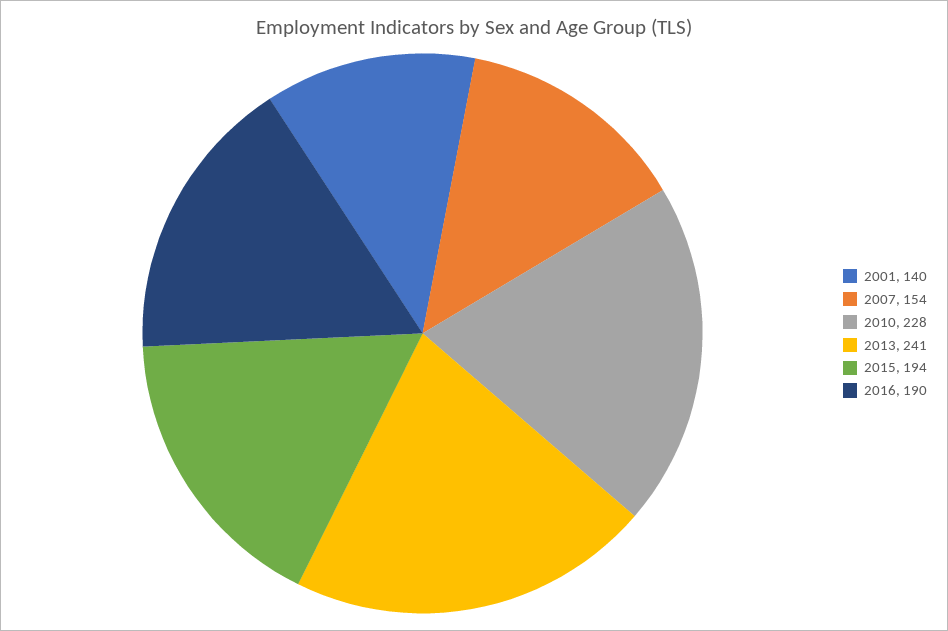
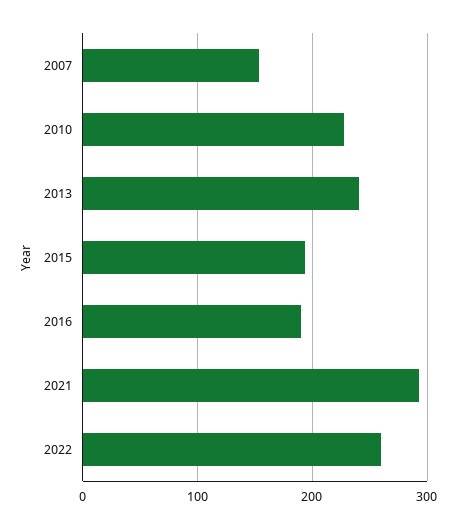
2001: 140 -> none
2021: none -> 290
2022: none -> 260

